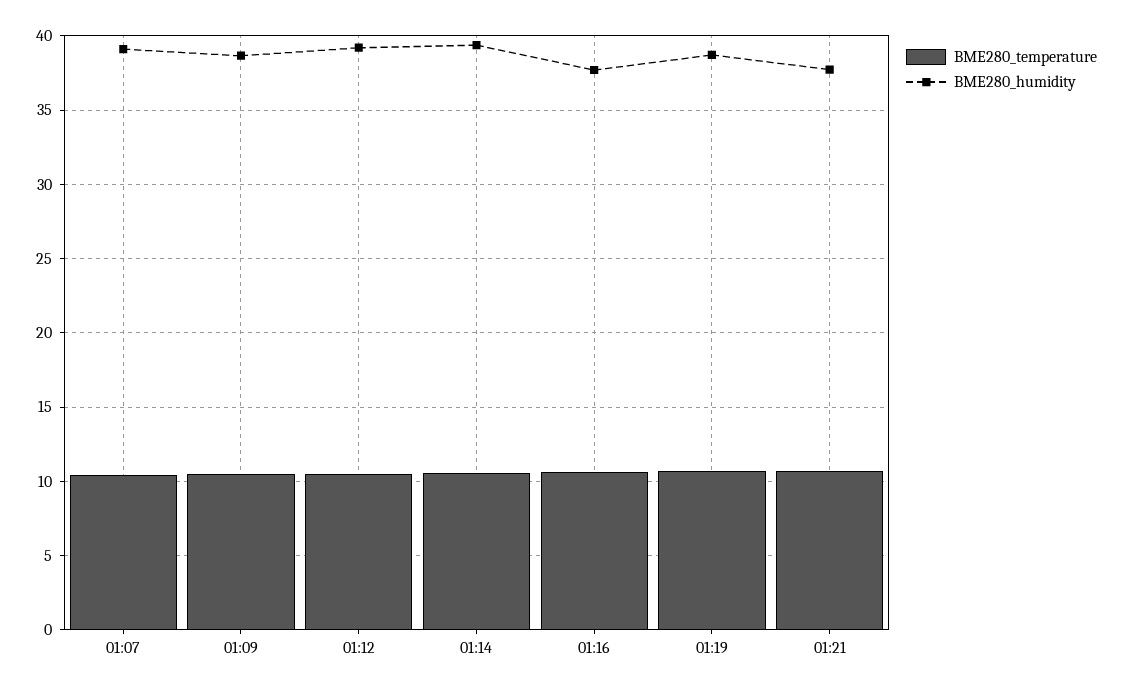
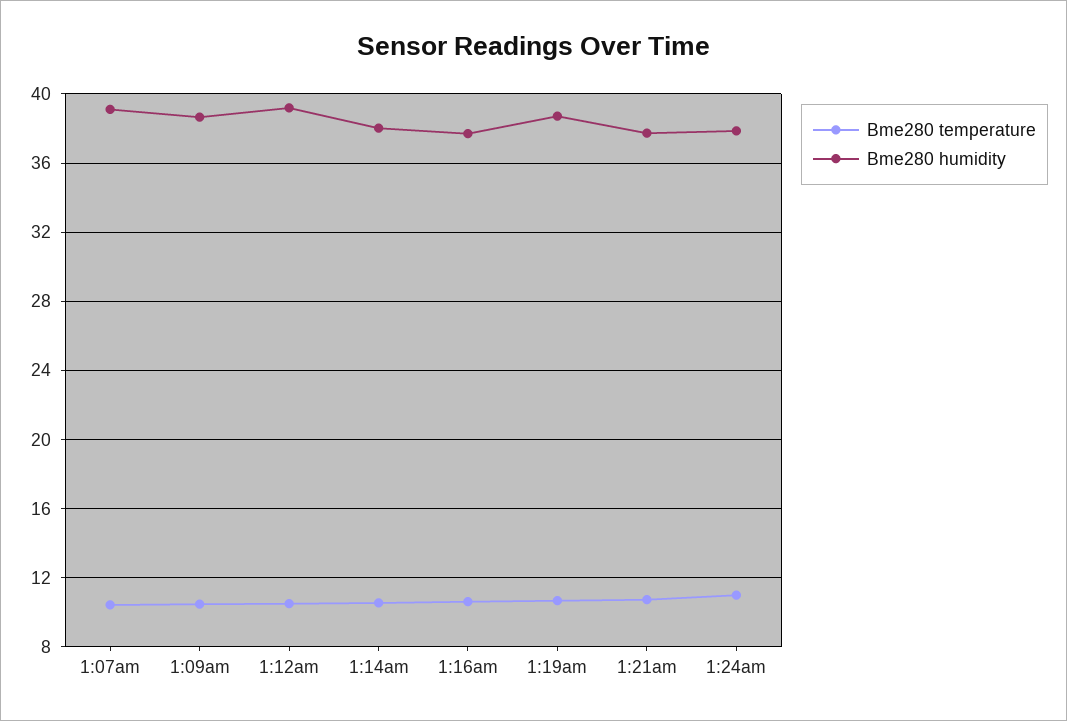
BME280_humidity, 01:14: 39.5 -> 38
BME280_temperature, 1:24am: none -> 11
BME280_humidity, 1:24am: none -> 38

